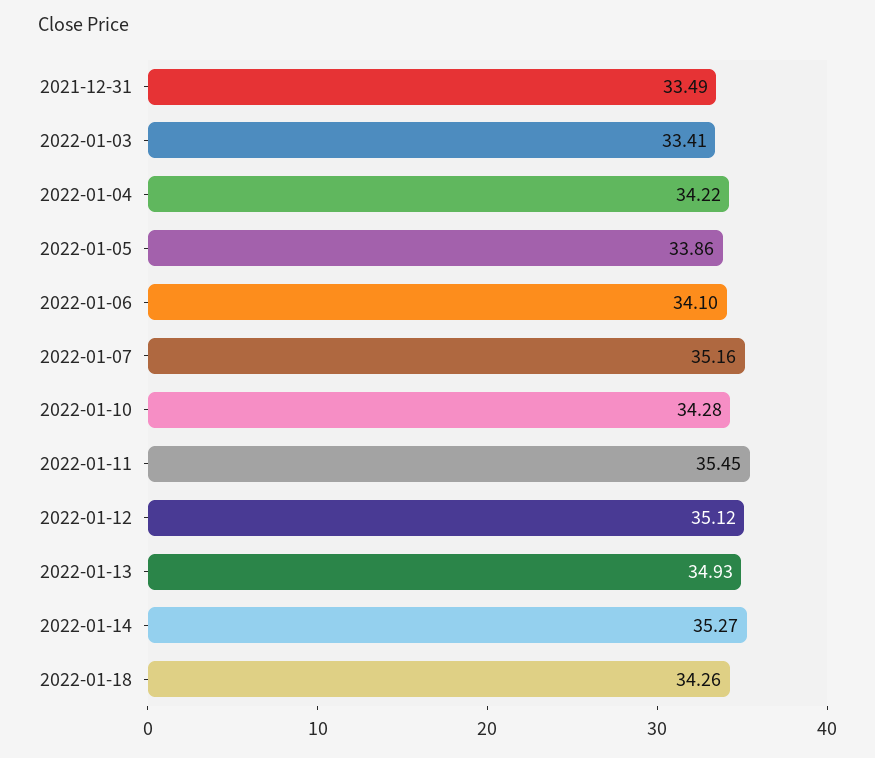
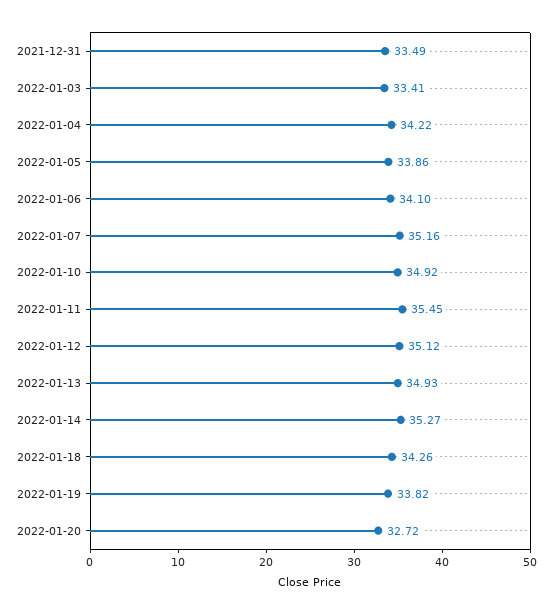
2022-01-10: 34.28 -> 34.92
2022-01-19: none -> 33.82
2022-01-20: none -> 32.72

